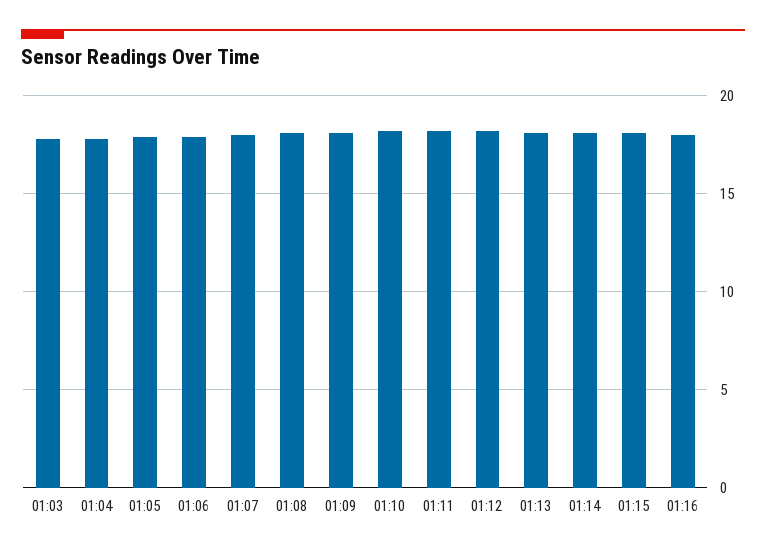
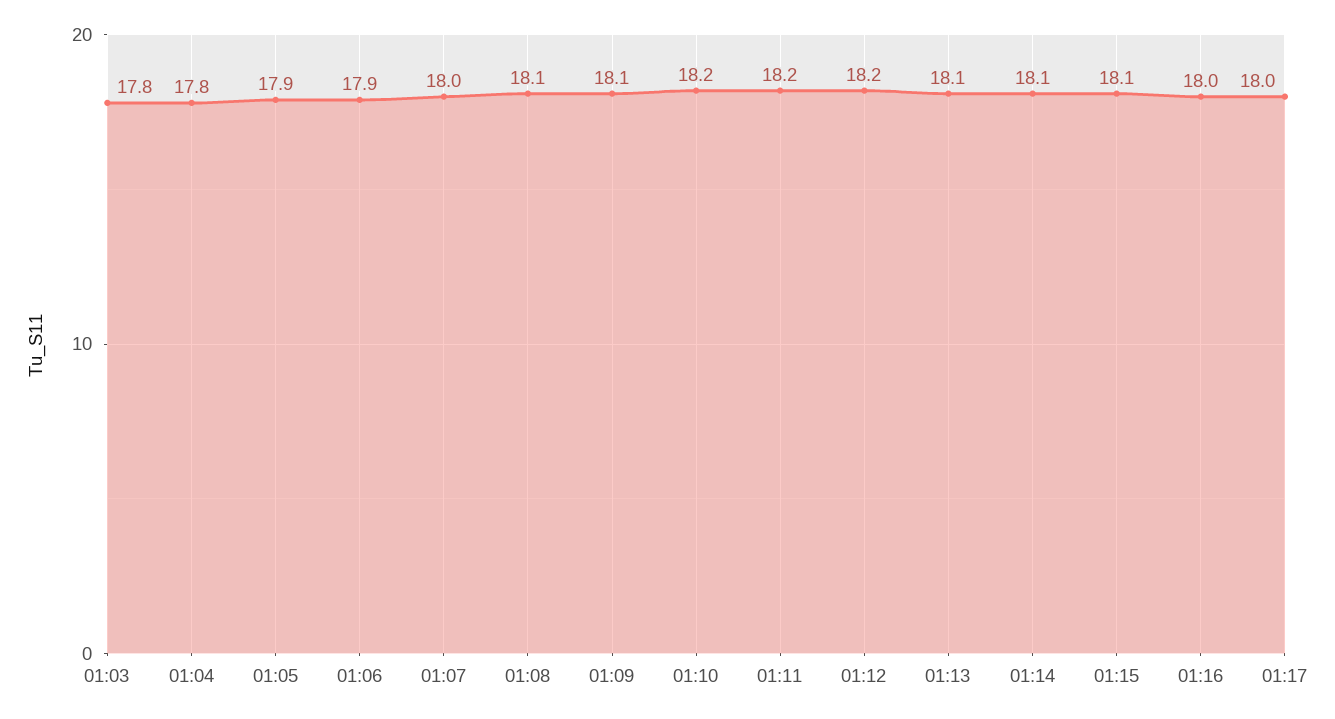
01:17: none -> 18

